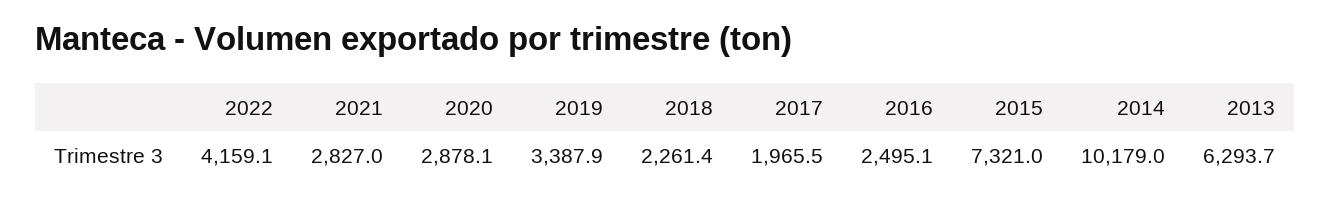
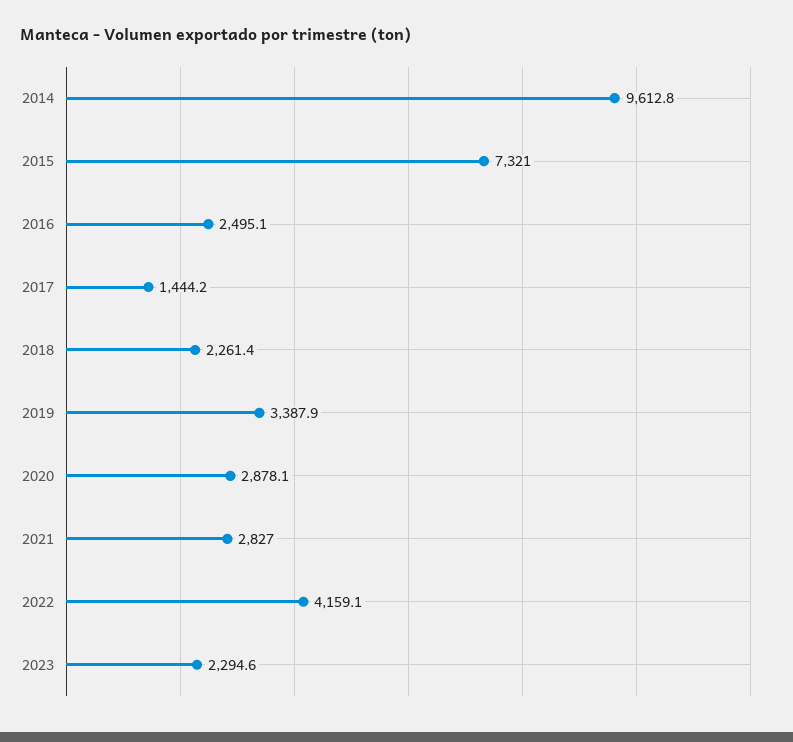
2017: 1965.5 -> 1444.2
2014: 10179 -> 9612.8
2013: 6293.7 -> none
2023: none -> 2294.6

